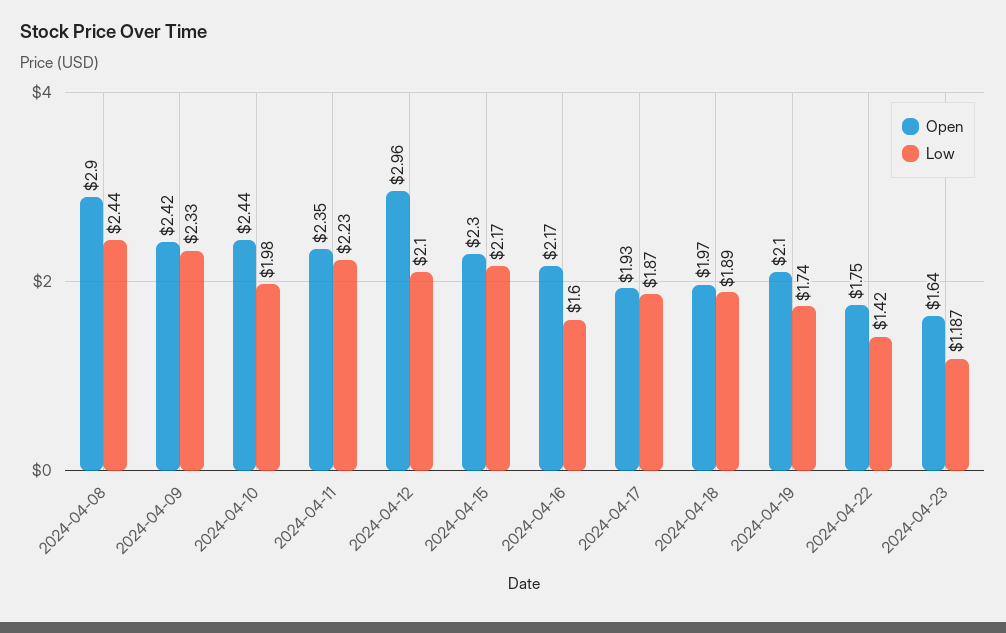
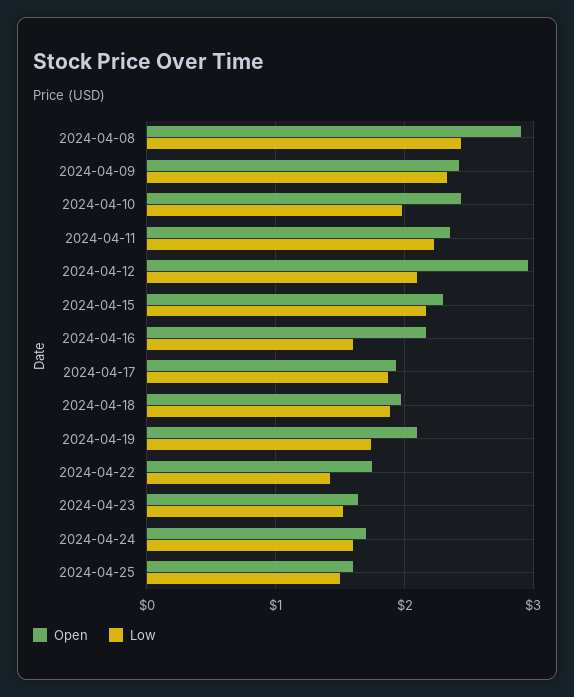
Low, 2024-04-23: 1.187 -> 1.5
Open, 2024-04-24: none -> 1.7
Low, 2024-04-24: none -> 1.6
Open, 2024-04-25: none -> 1.6
Low, 2024-04-25: none -> 1.5

